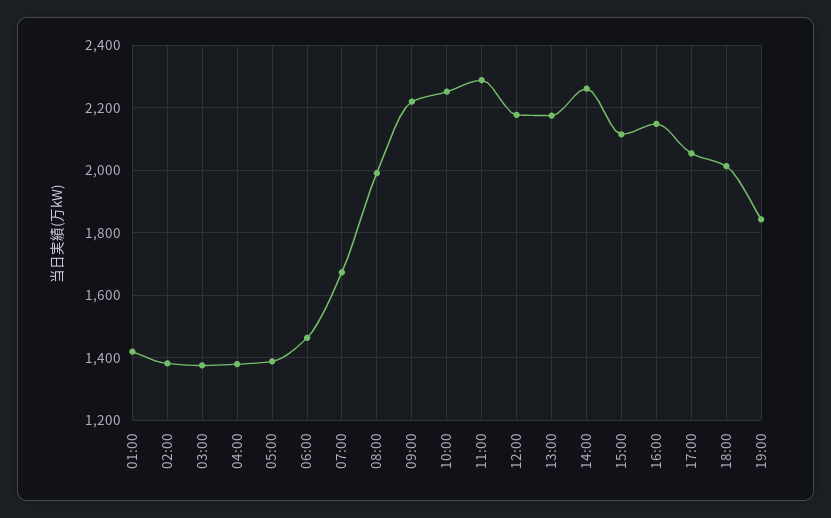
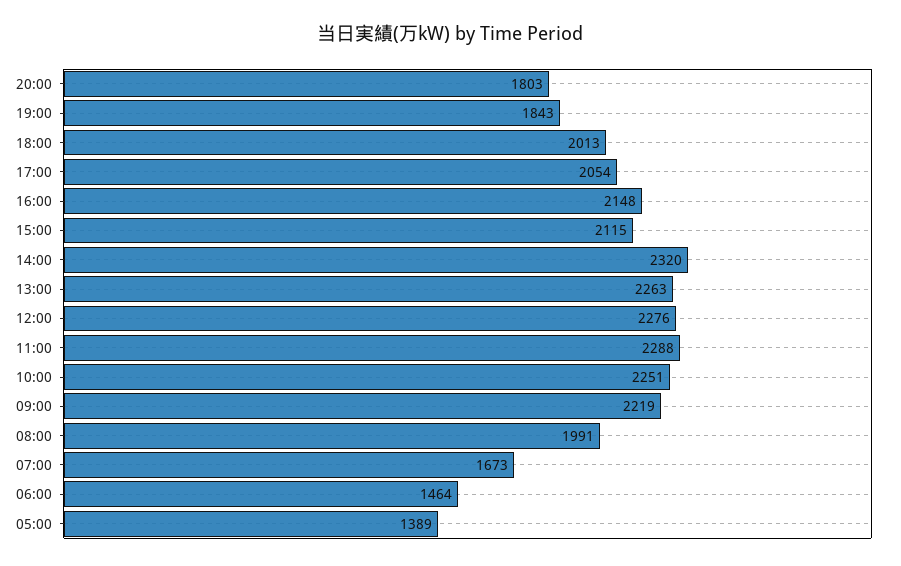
01:00: 1420 -> none
02:00: 1380 -> none
03:00: 1380 -> none
04:00: 1380 -> none
12:00: 2180 -> 2276
13:00: 2180 -> 2263
14:00: 2260 -> 2320
20:00: none -> 1803

